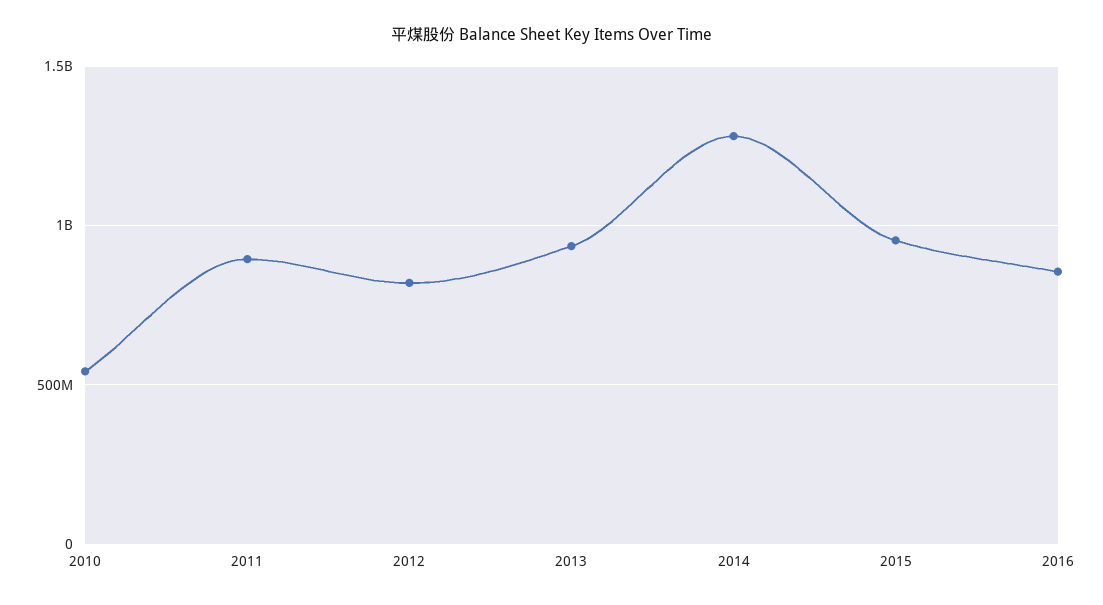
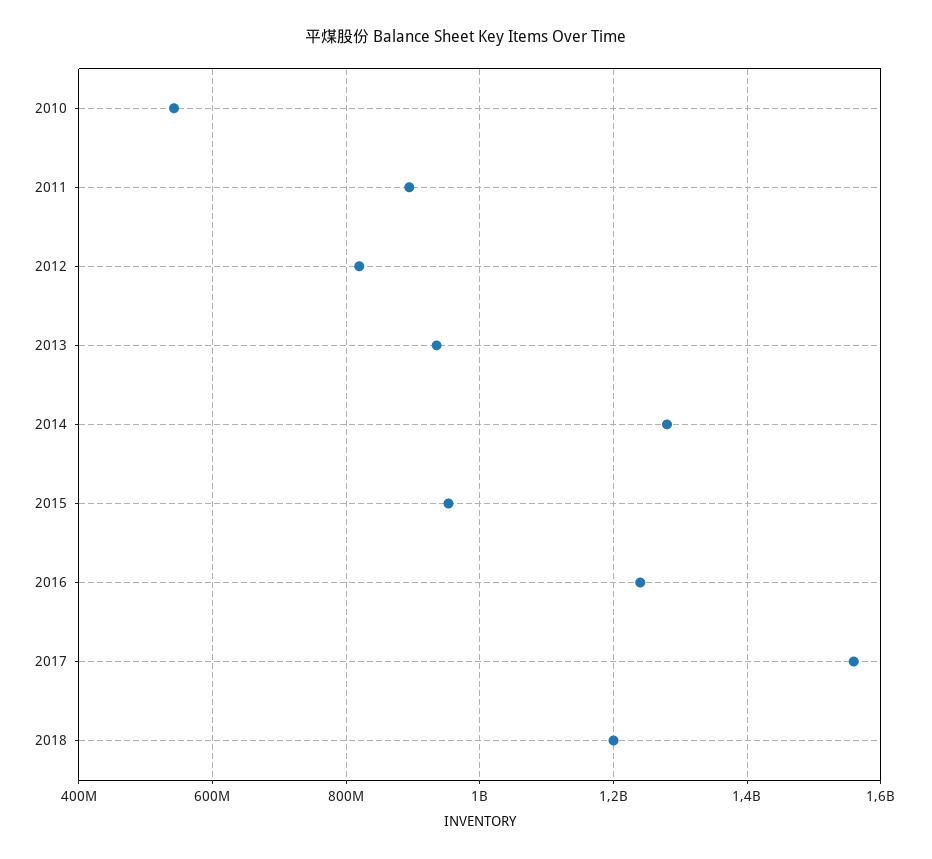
2016: 850000000 -> 1240000000
2017: none -> 1560000000
2018: none -> 1200000000

